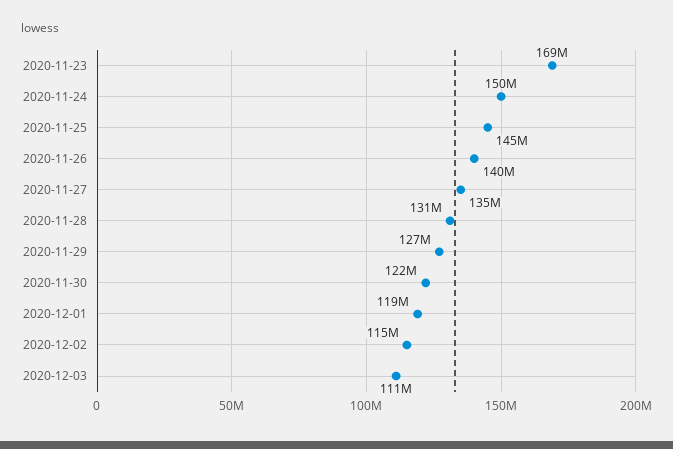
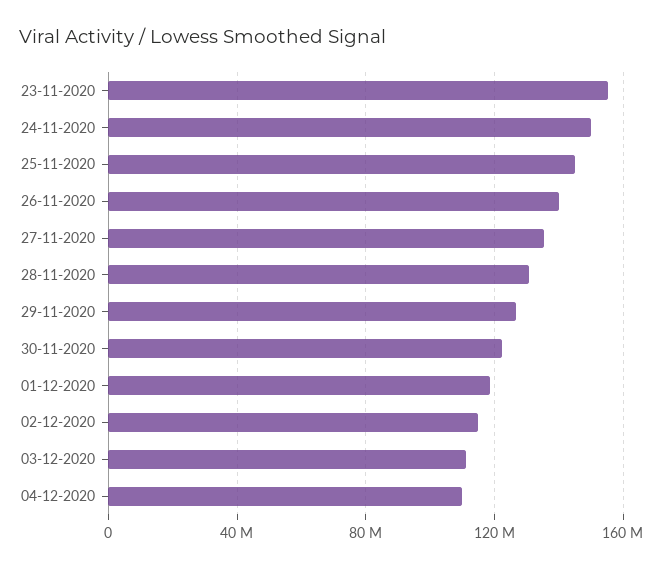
2020-11-23: 169000000 -> 155000000
04-12-2020: none -> 110000000

